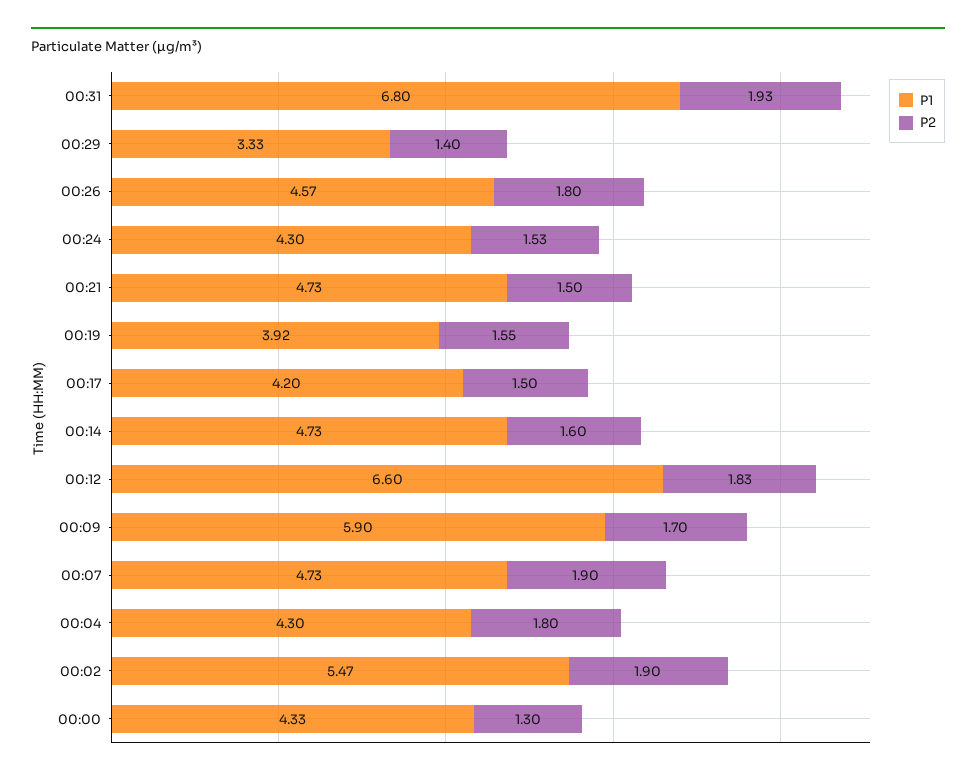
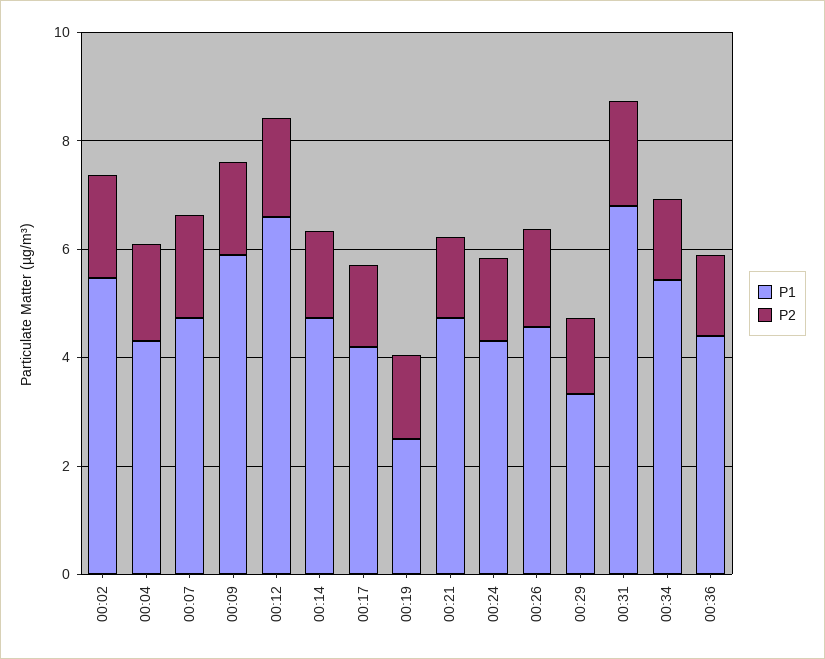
P1, 00:19: 3.92 -> 2.5
P1, 00:00: 4.33 -> none
P2, 00:00: 1.3 -> none
P1, 00:34: none -> 5.5
P2, 00:34: none -> 1.5
P1, 00:36: none -> 4.5
P2, 00:36: none -> 1.5

